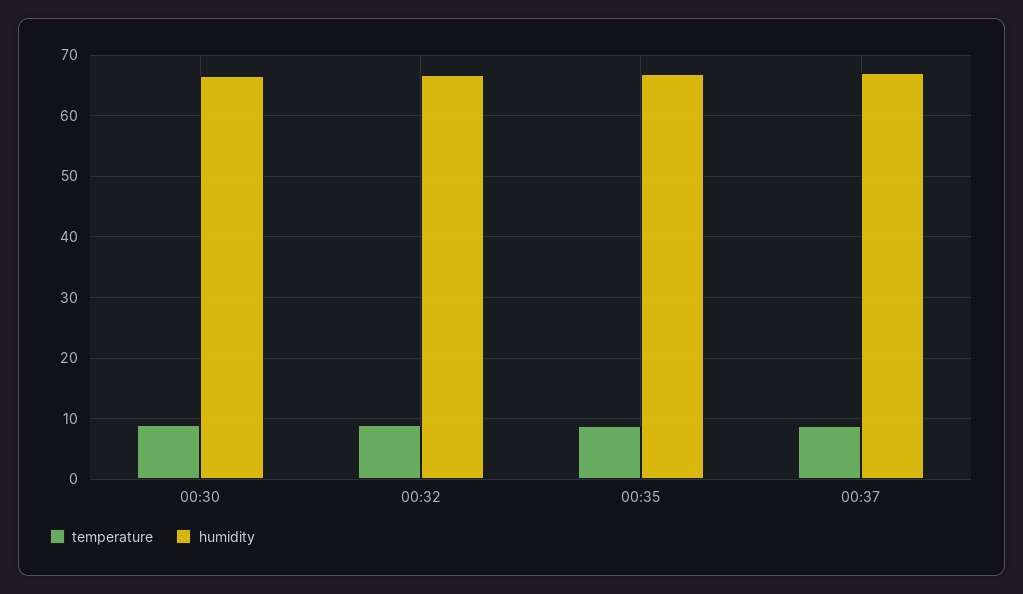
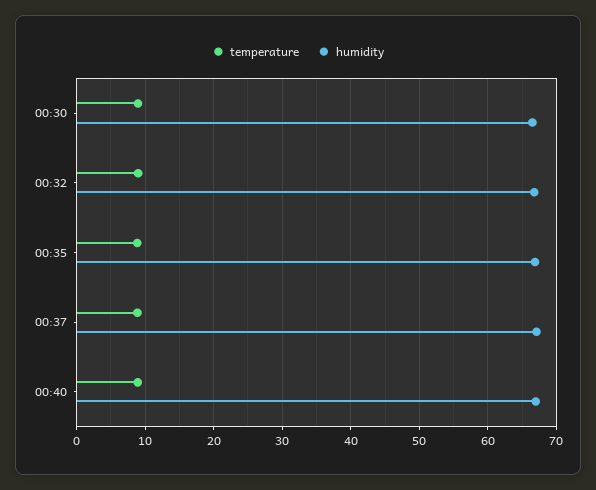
temperature, 00:40: none -> 9
humidity, 00:40: none -> 67

